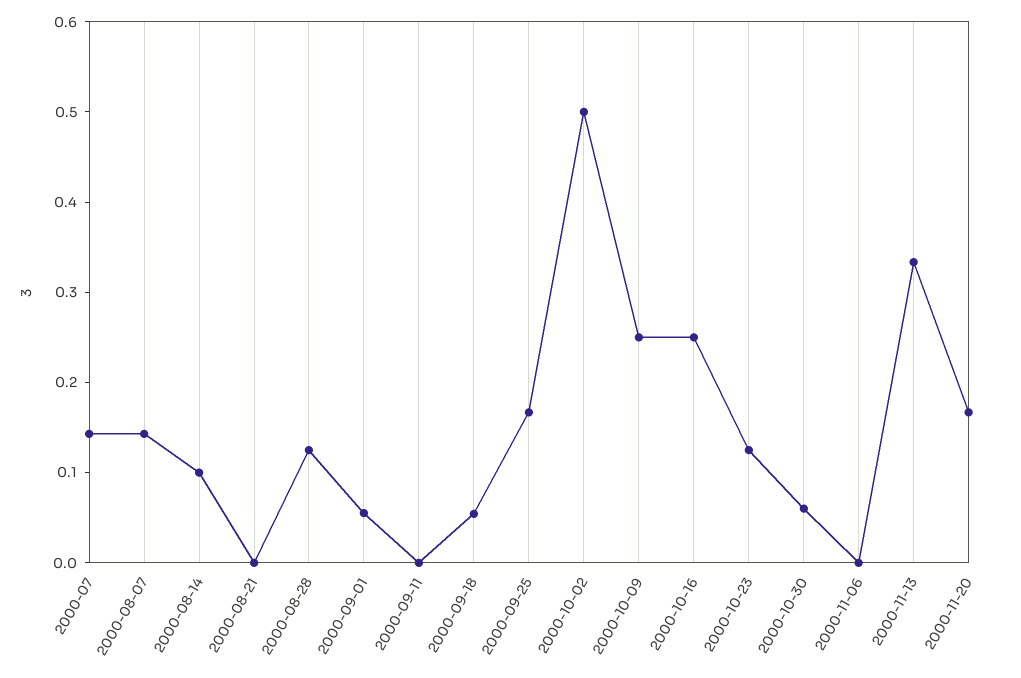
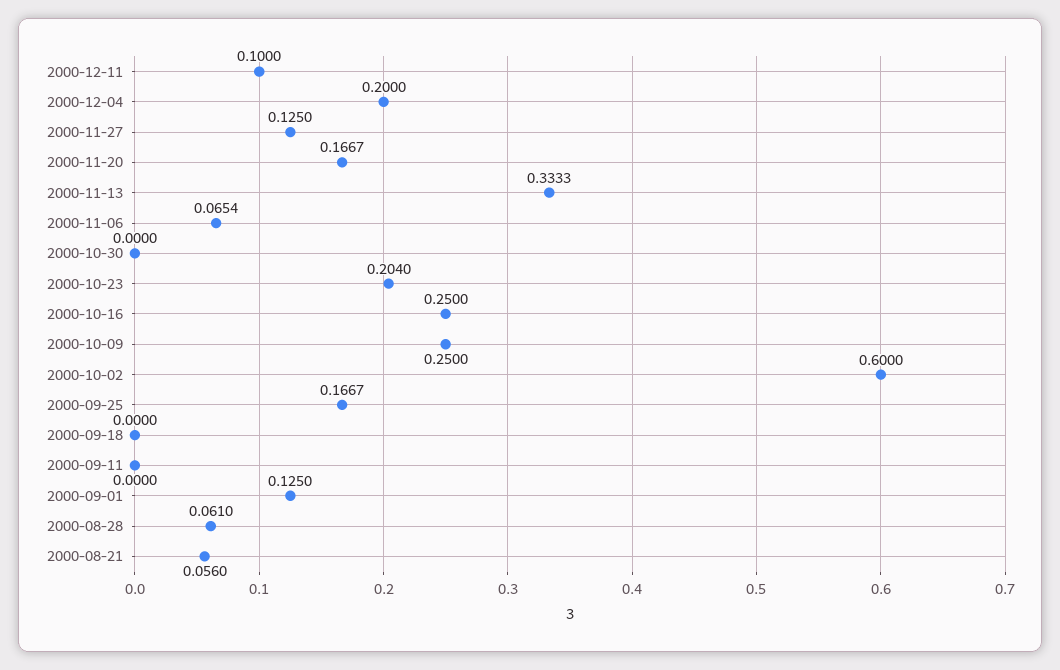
2000-07: 0.14 -> none
2000-08-07: 0.14 -> none
2000-08-14: 0.1 -> none
2000-08-21: 0 -> 0.056
2000-08-28: 0.12 -> 0.061
2000-09-01: 0.06 -> 0.125
2000-09-18: 0.06 -> 0
2000-10-02: 0.5 -> 0.6
2000-10-23: 0.12 -> 0.204
2000-10-30: 0.06 -> 0
2000-11-06: 0 -> 0.0654
2000-12-11: none -> 0.1
2000-12-04: none -> 0.2
2000-11-27: none -> 0.125

